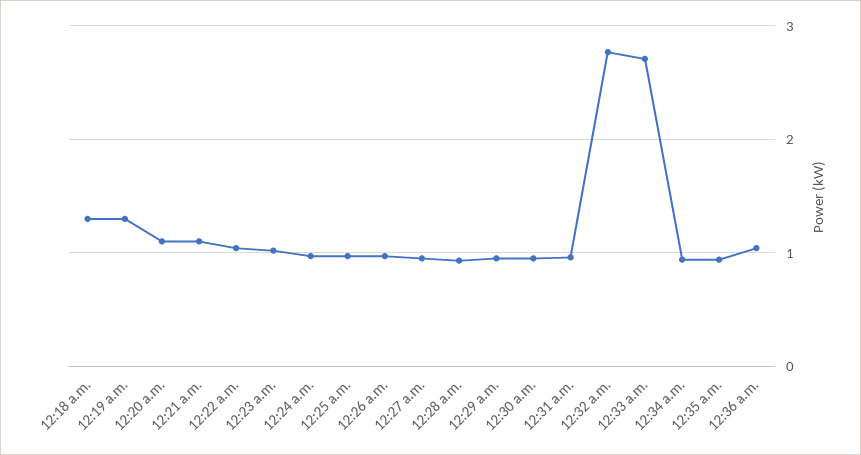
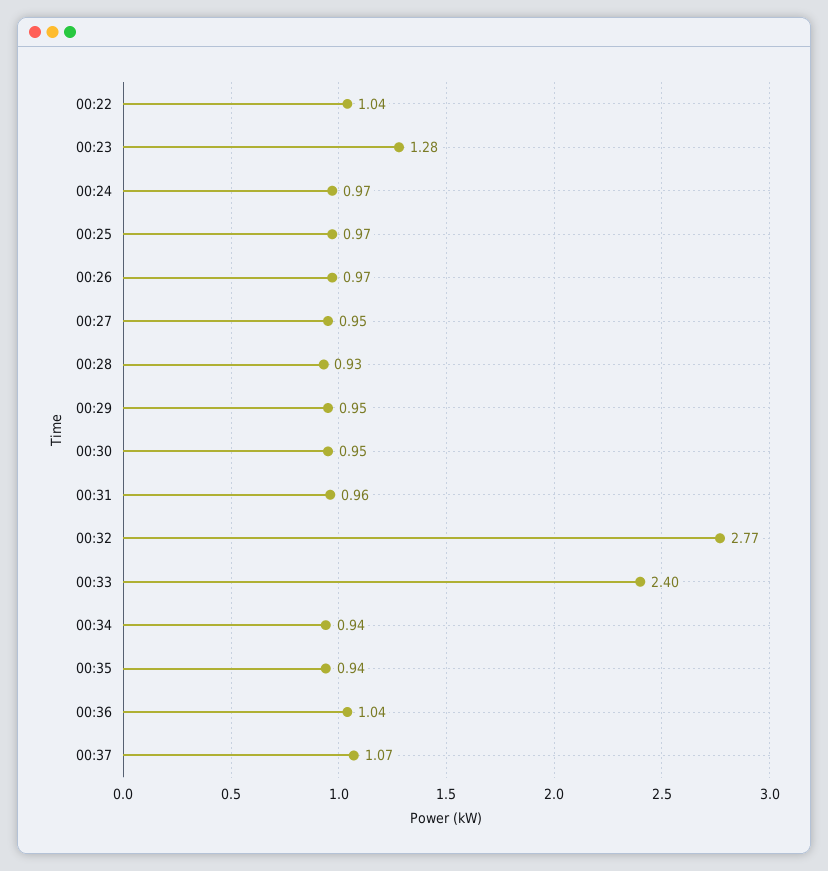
12:18 a.m.: 1.3 -> none
12:19 a.m.: 1.3 -> none
12:20 a.m.: 1.1 -> none
12:21 a.m.: 1.1 -> none
12:23 a.m.: 1 -> 1.28
12:33 a.m.: 2.7 -> 2.4
00:37: none -> 1.07

